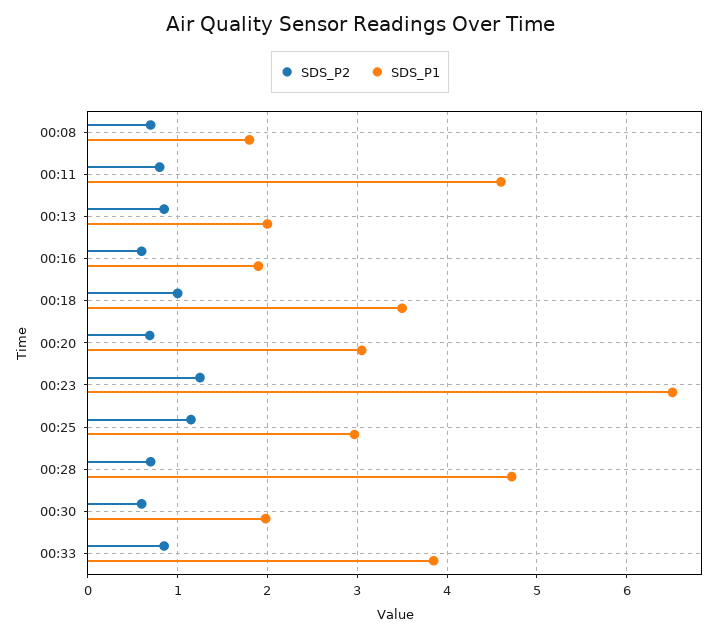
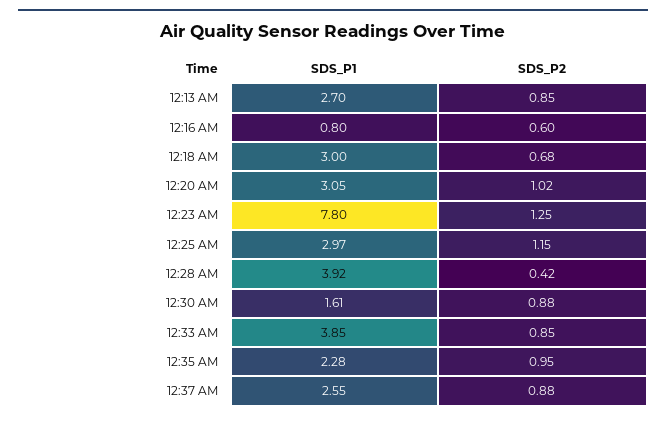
SDS_P2, 00:08: 0.7 -> none
SDS_P1, 00:08: 1.8 -> none
SDS_P2, 00:11: 0.8 -> none
SDS_P1, 00:11: 4.6 -> none
SDS_P1, 00:13: 2 -> 2.7
SDS_P1, 00:16: 1.9 -> 0.8
SDS_P2, 00:18: 1 -> 0.68
SDS_P1, 00:18: 3.5 -> 3
SDS_P2, 00:20: 0.7 -> 1.02
SDS_P1, 00:23: 6.5 -> 7.8
SDS_P2, 00:28: 0.7 -> 0.42
SDS_P1, 00:28: 4.7 -> 3.92
SDS_P2, 00:30: 0.6 -> 0.88
SDS_P1, 00:30: 2 -> 1.61
SDS_P1, 12:35 AM: none -> 2.28
SDS_P2, 12:35 AM: none -> 0.95
SDS_P1, 12:37 AM: none -> 2.55
SDS_P2, 12:37 AM: none -> 0.88

